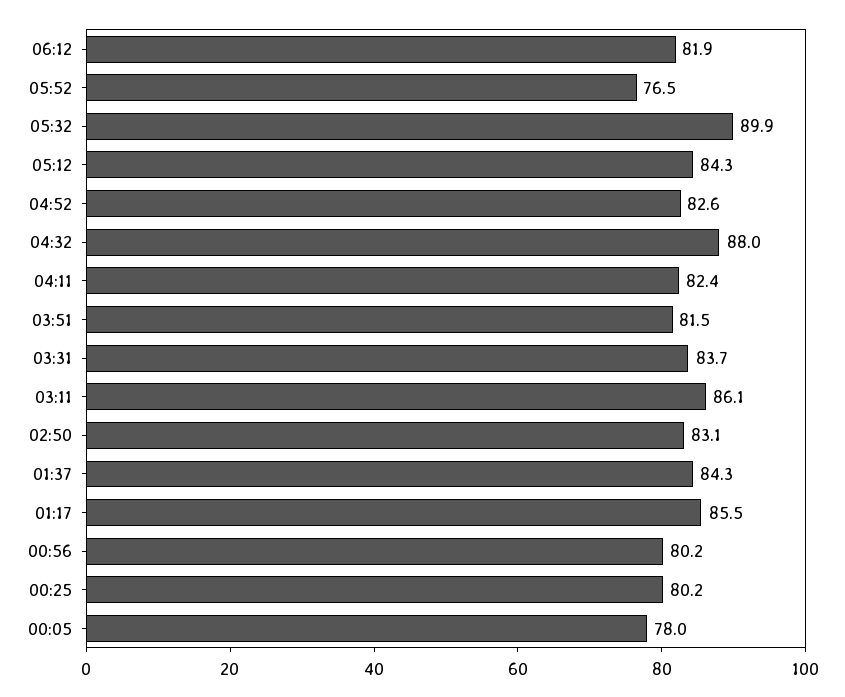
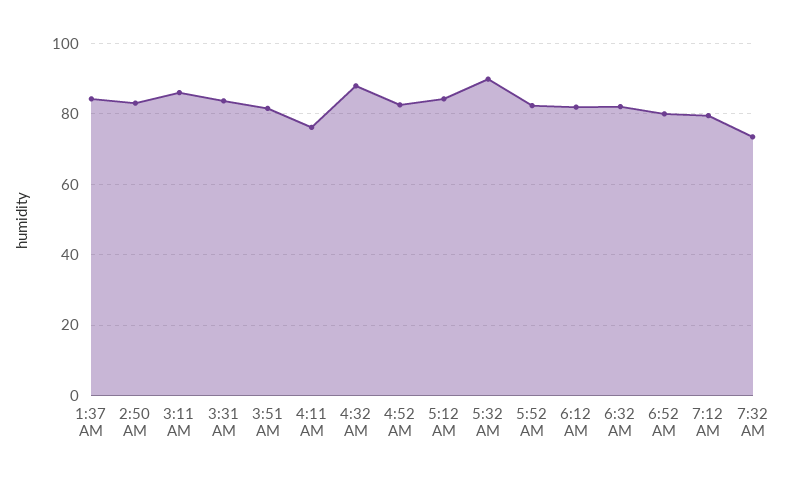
05:52: 76.5 -> 82
04:11: 82.4 -> 76
01:17: 85.5 -> none
00:56: 80.2 -> none
00:25: 80.2 -> none
00:05: 78 -> none
6:32 AM: none -> 82
6:52 AM: none -> 80
7:12 AM: none -> 80
7:32 AM: none -> 74

